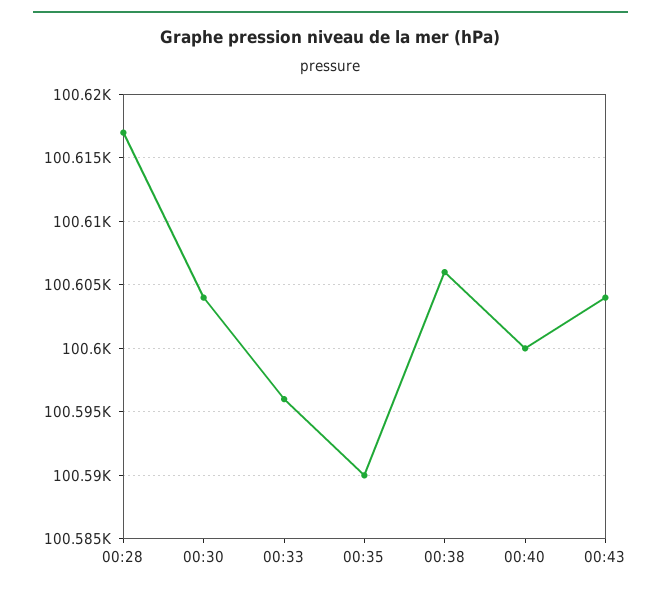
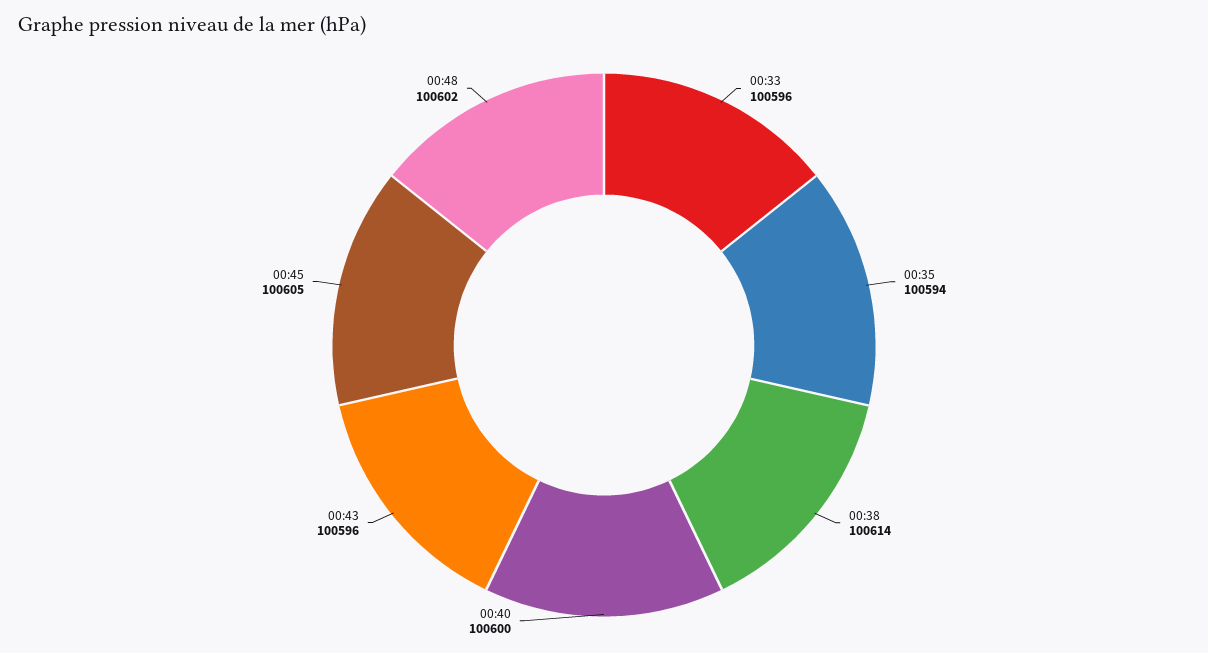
00:28: 100617 -> none
00:30: 100604 -> none
00:35: 100590 -> 100594
00:38: 100606 -> 100614
00:43: 100604 -> 100596
00:45: none -> 100605
00:48: none -> 100602

